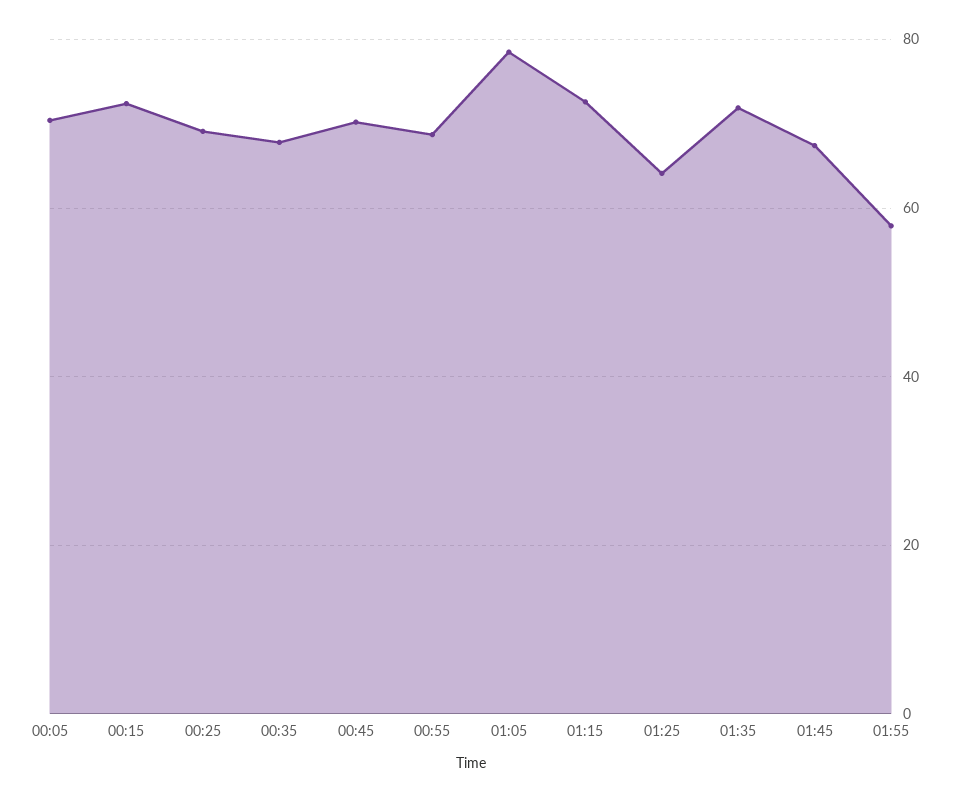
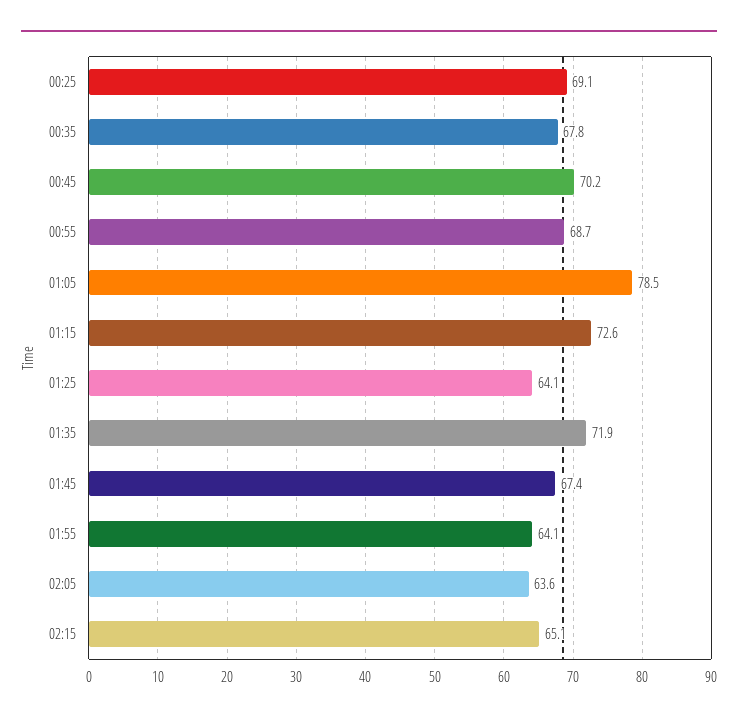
00:05: 70 -> none
00:15: 72 -> none
01:55: 58 -> 64.1
02:05: none -> 63.6
02:15: none -> 65.1

